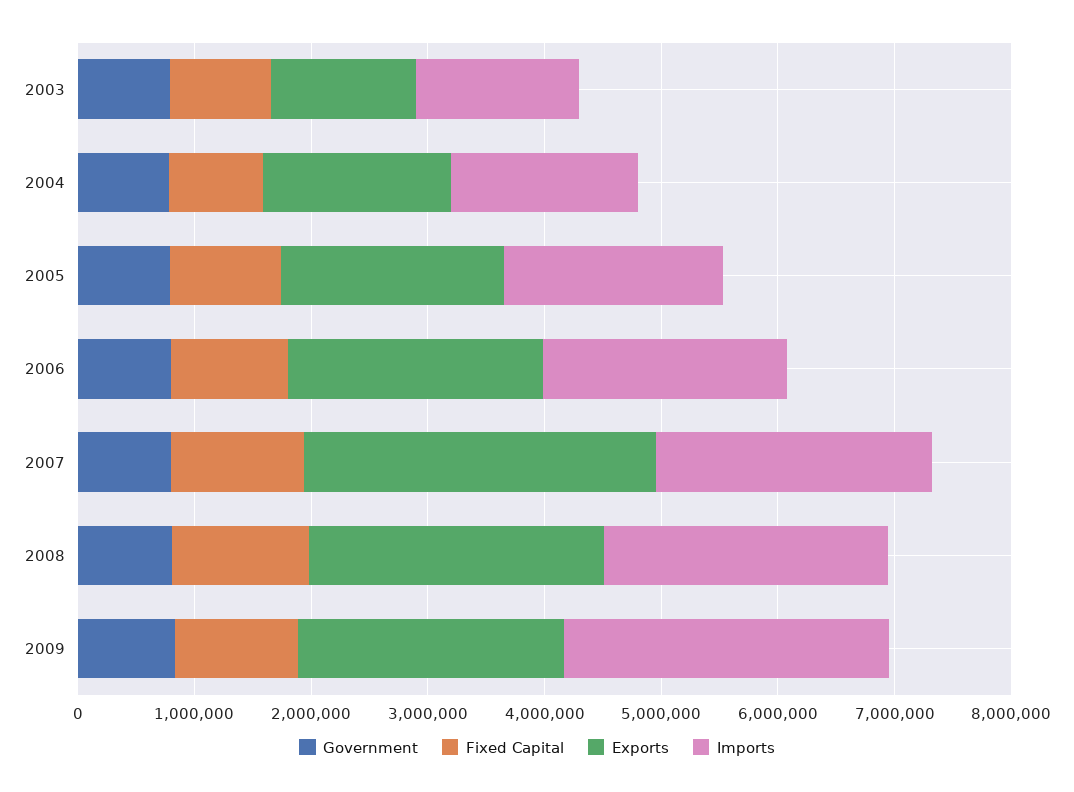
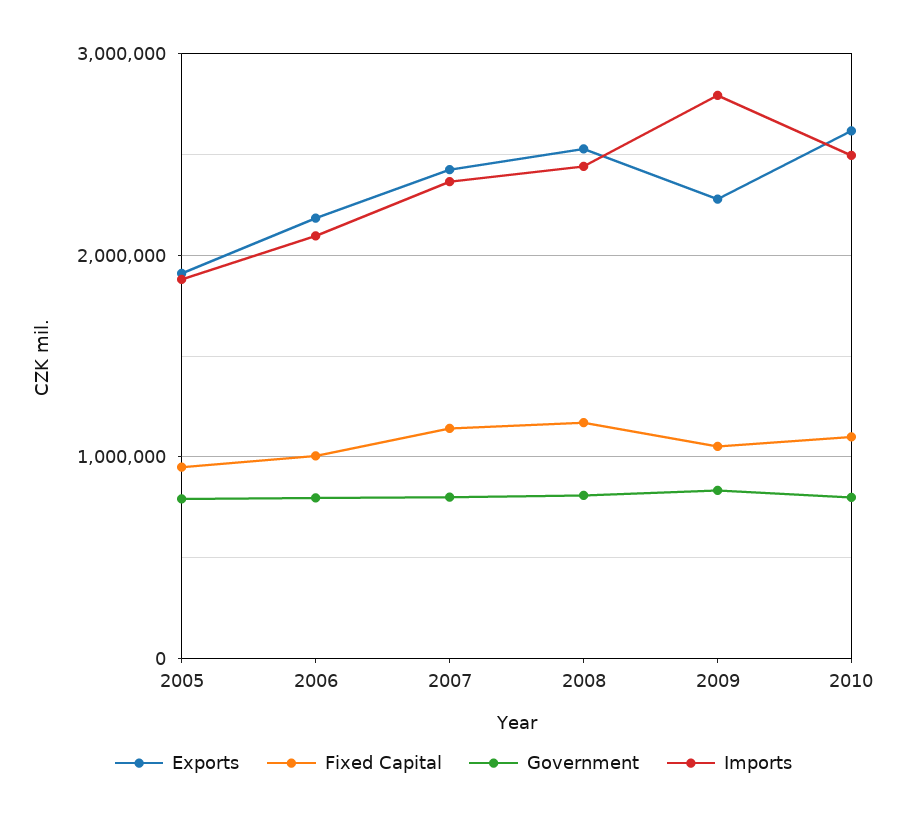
Government, 2003: 800000 -> none
Fixed Capital, 2003: 800000 -> none
Exports, 2003: 1200000 -> none
Imports, 2003: 1400000 -> none
Government, 2004: 800000 -> none
Fixed Capital, 2004: 800000 -> none
Exports, 2004: 1600000 -> none
Imports, 2004: 1600000 -> none
Exports, 2007: 3000000 -> 2400000
Exports, 2010: none -> 2600000
Fixed Capital, 2010: none -> 1100000
Government, 2010: none -> 800000
Imports, 2010: none -> 2500000

